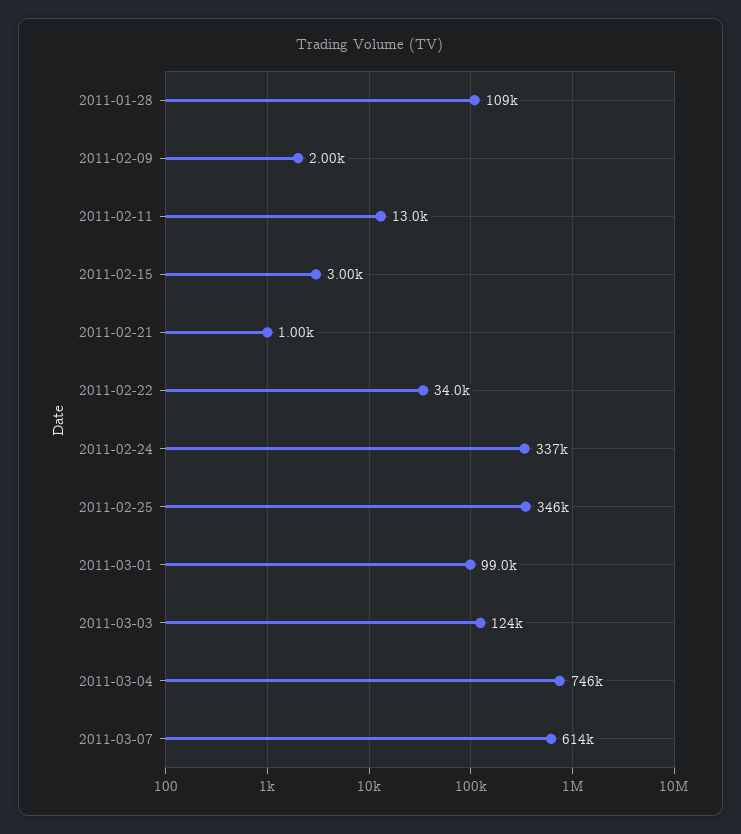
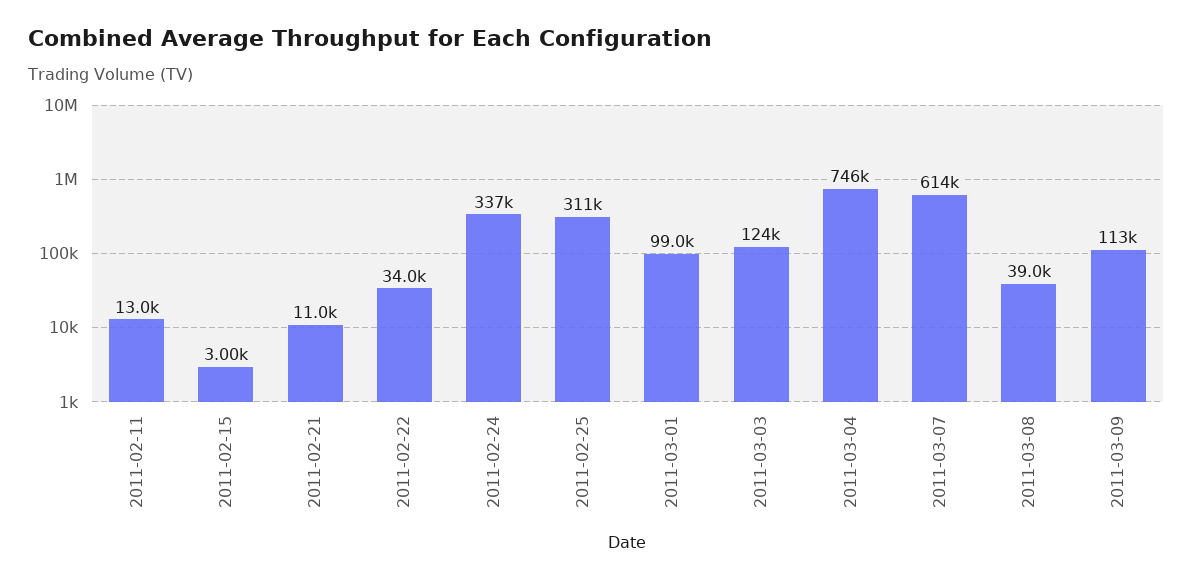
2011-01-28: 109000 -> none
2011-02-09: 2000 -> none
2011-02-21: 1000 -> 11000
2011-02-25: 346000 -> 311000
2011-03-08: none -> 39000
2011-03-09: none -> 113000

